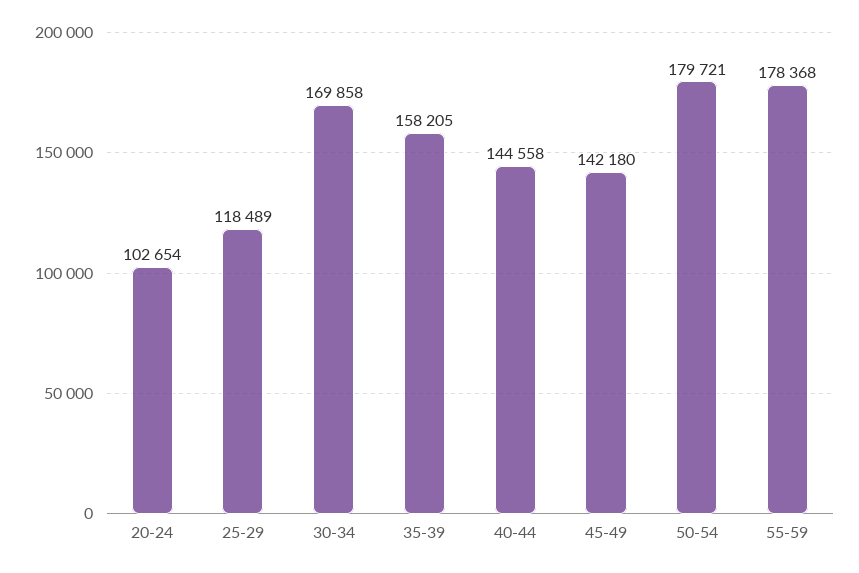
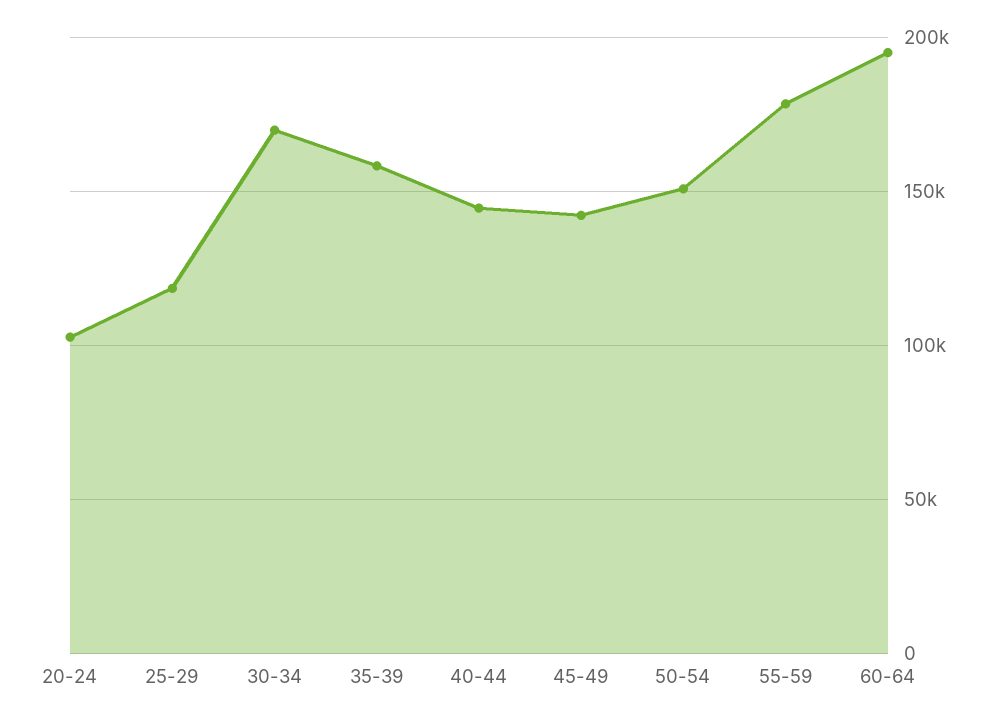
50-54: 179721 -> 150000
60-64: none -> 195000

